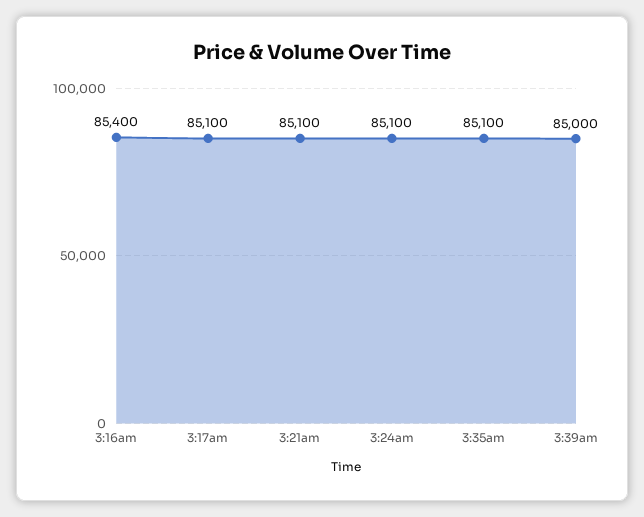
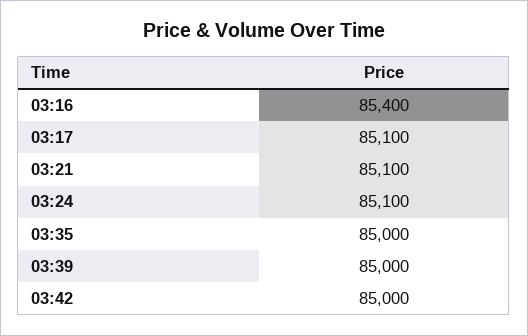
3:35am: 85100 -> 85000
03:42: none -> 85000

